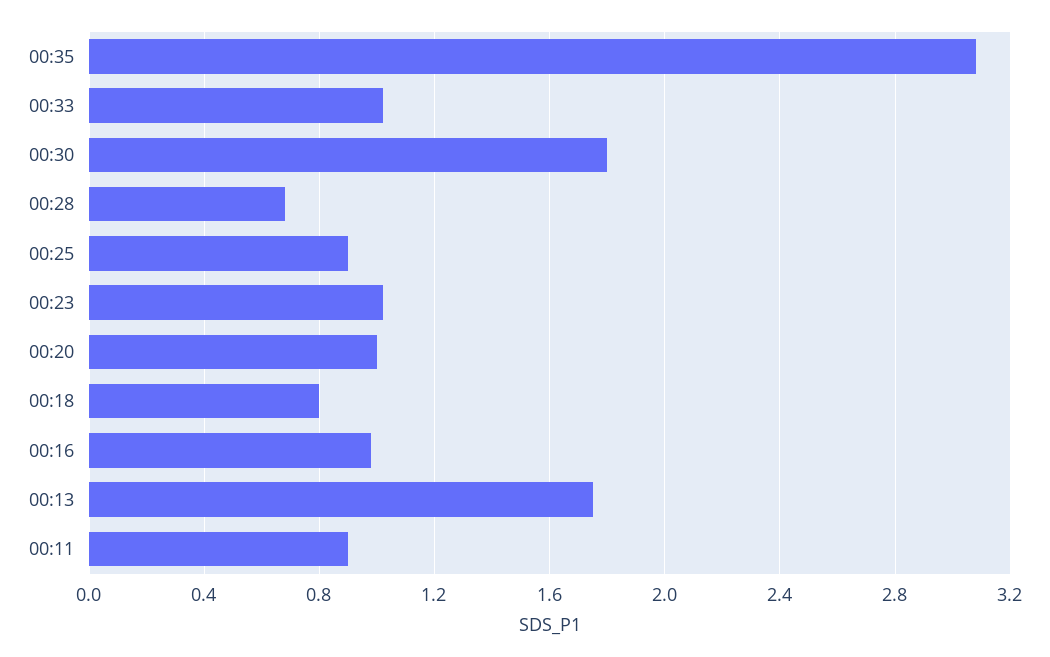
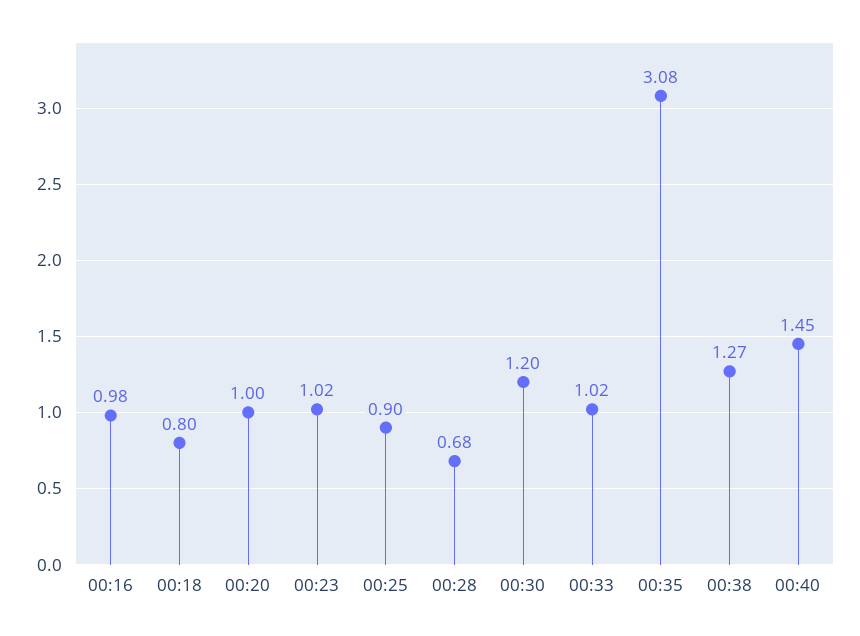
00:30: 1.8 -> 1.2
00:13: 1.75 -> none
00:11: 0.9 -> none
00:38: none -> 1.27
00:40: none -> 1.45

